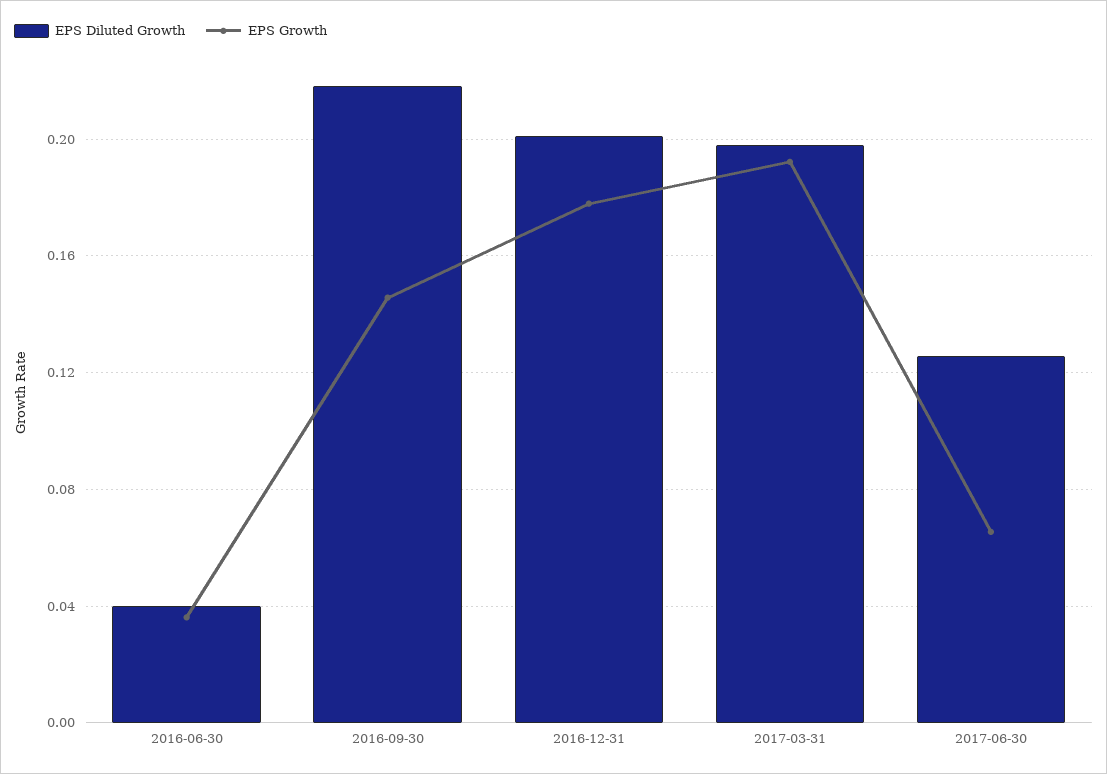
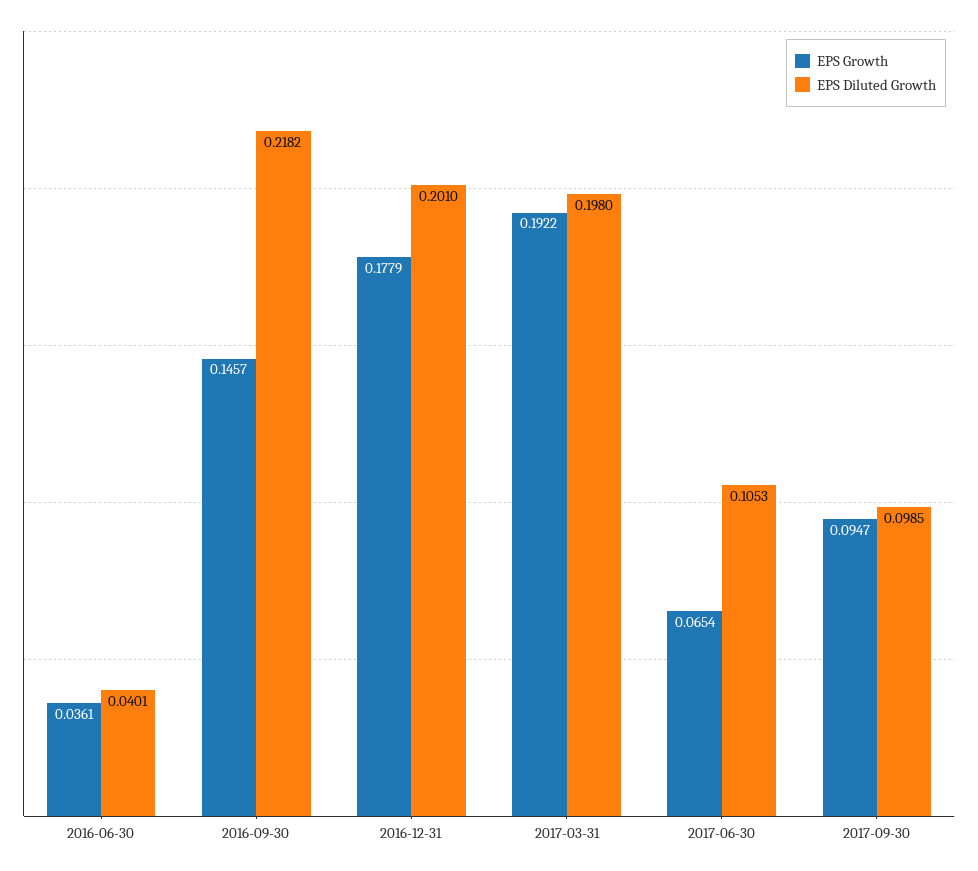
EPS Diluted Growth, 2017-06-30: 0.125 -> 0.1053
EPS Growth, 2017-09-30: none -> 0.0947
EPS Diluted Growth, 2017-09-30: none -> 0.0985

